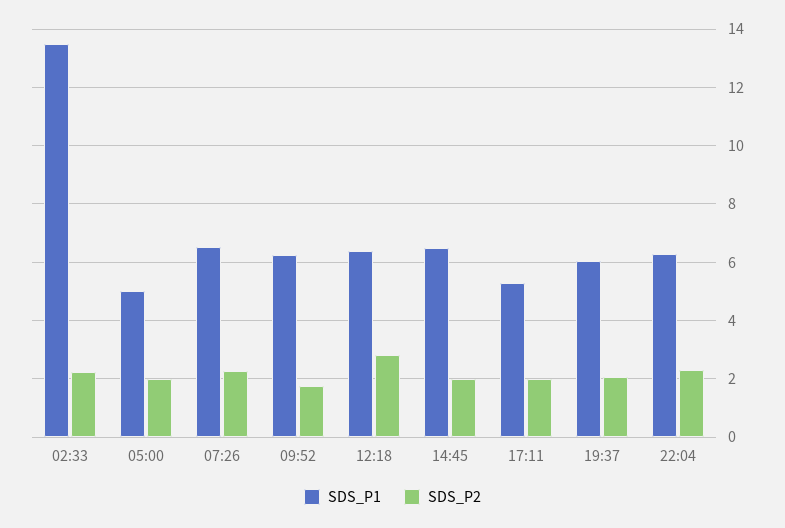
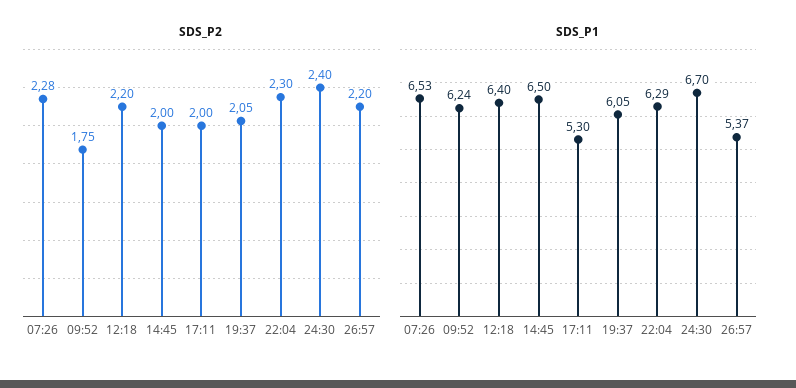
SDS_P1, 02:33: 13.5 -> none
SDS_P2, 02:33: 2.25 -> none
SDS_P1, 05:00: 5 -> none
SDS_P2, 05:00: 2 -> none
SDS_P2, 12:18: 2.75 -> 2.2
SDS_P2, 24:30: none -> 2.4
SDS_P2, 26:57: none -> 2.2
SDS_P1, 24:30: none -> 6.7
SDS_P1, 26:57: none -> 5.37

